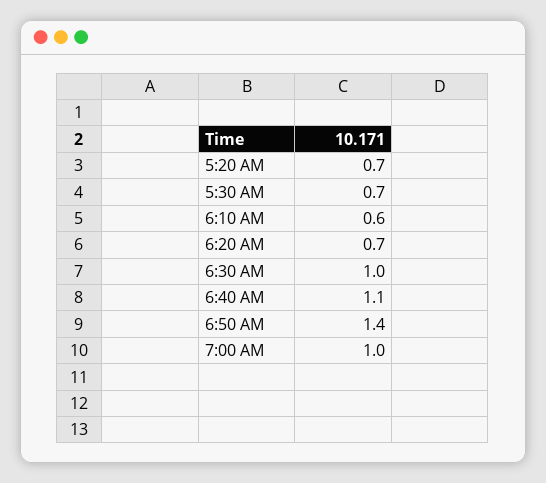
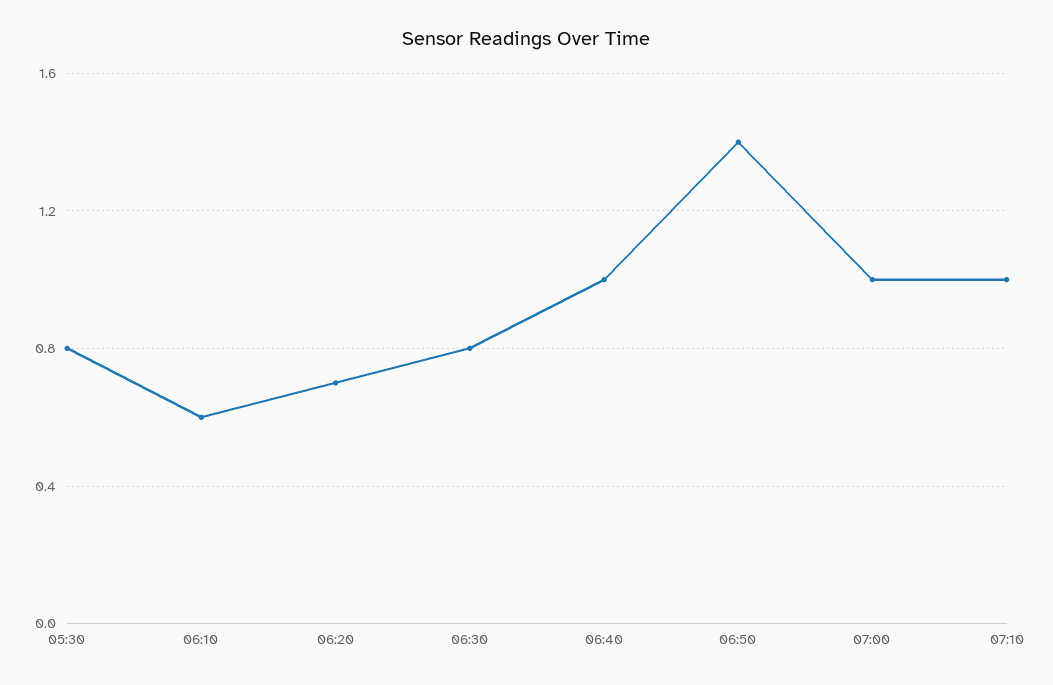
5:20 AM: 0.7 -> none
5:30 AM: 0.7 -> 0.8
6:30 AM: 1 -> 0.8
6:40 AM: 1.1 -> 1
07:10: none -> 1

